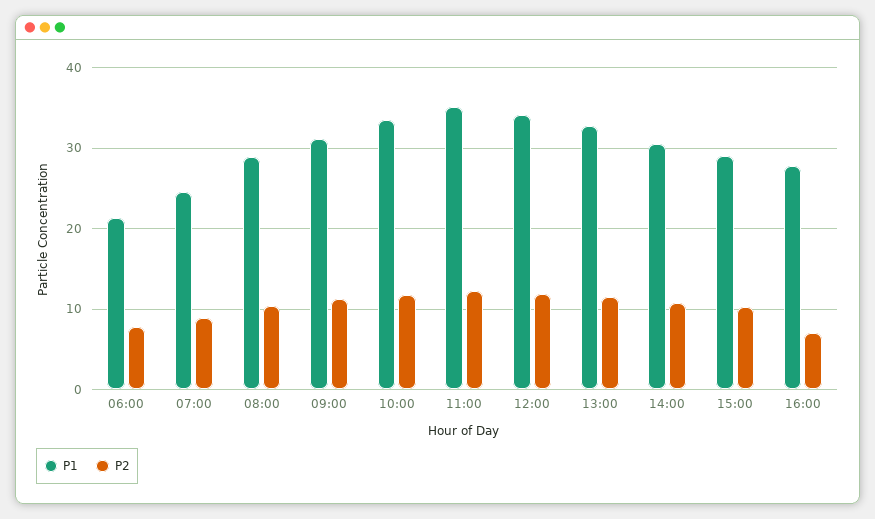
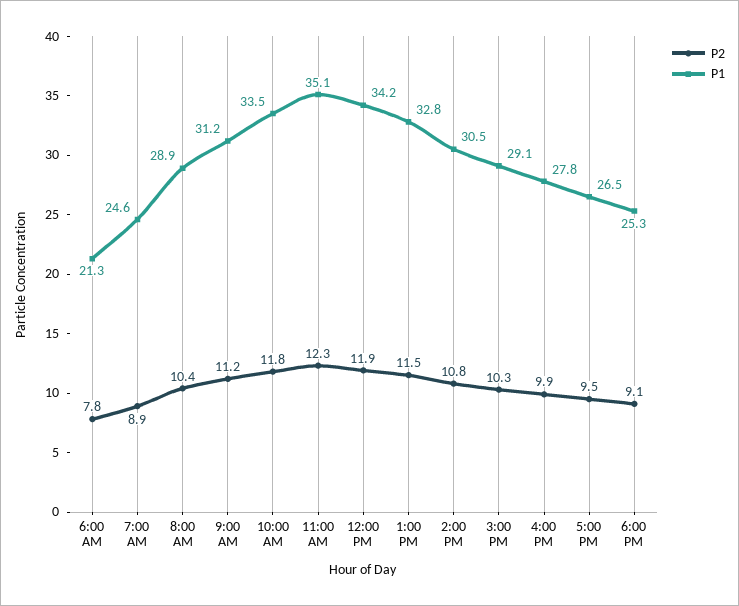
P2, 16:00: 7 -> 9.9
P2, 5:00 PM: none -> 9.5
P1, 5:00 PM: none -> 26.5
P2, 6:00 PM: none -> 9.1
P1, 6:00 PM: none -> 25.3

